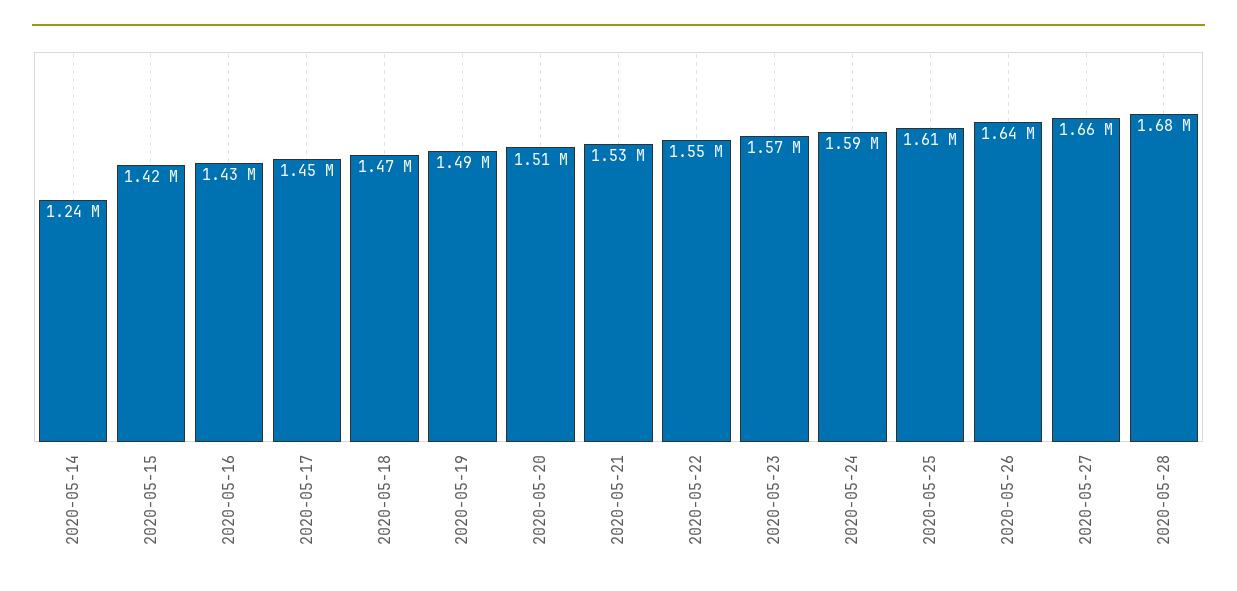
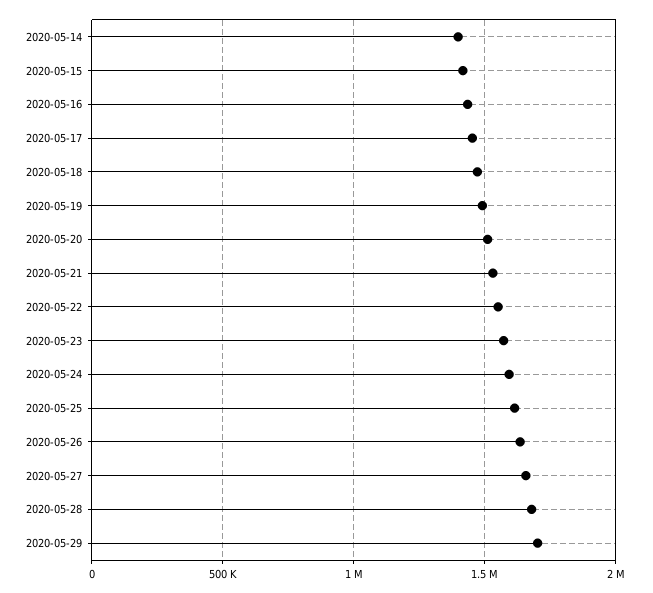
2020-05-14: 1240000 -> 1400000
2020-05-29: none -> 1700000

